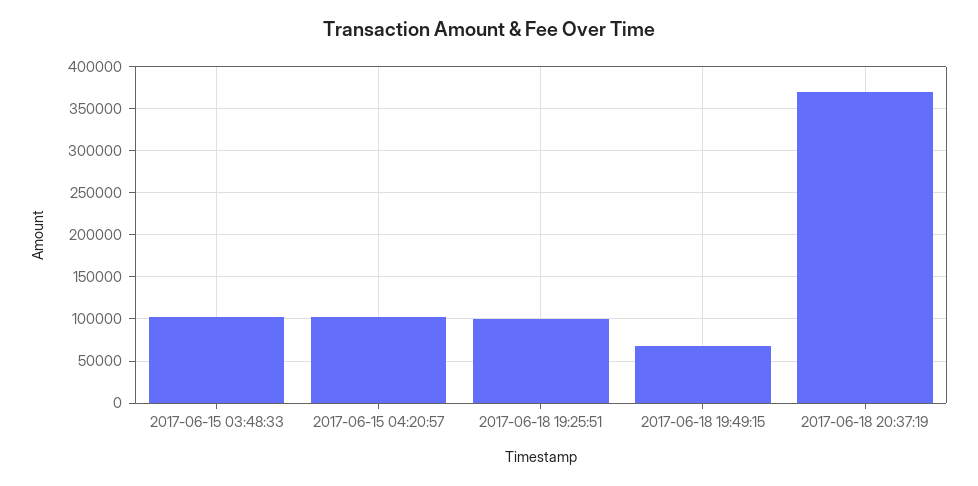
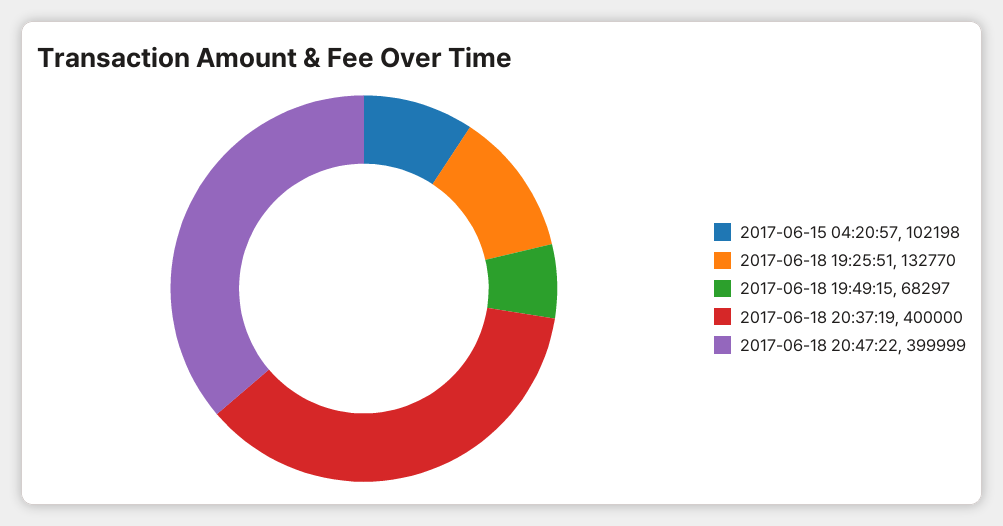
2017-06-15 03:48:33: 100000 -> none
2017-06-18 19:25:51: 100000 -> 132770
2017-06-18 20:37:19: 370000 -> 400000
2017-06-18 20:47:22: none -> 399999

